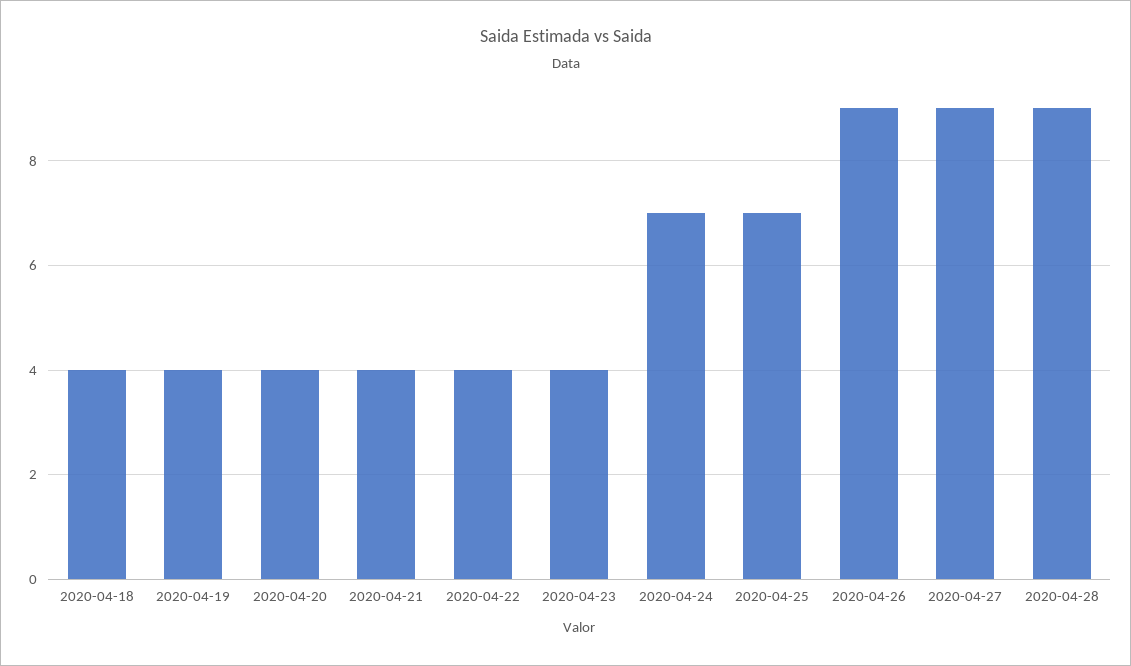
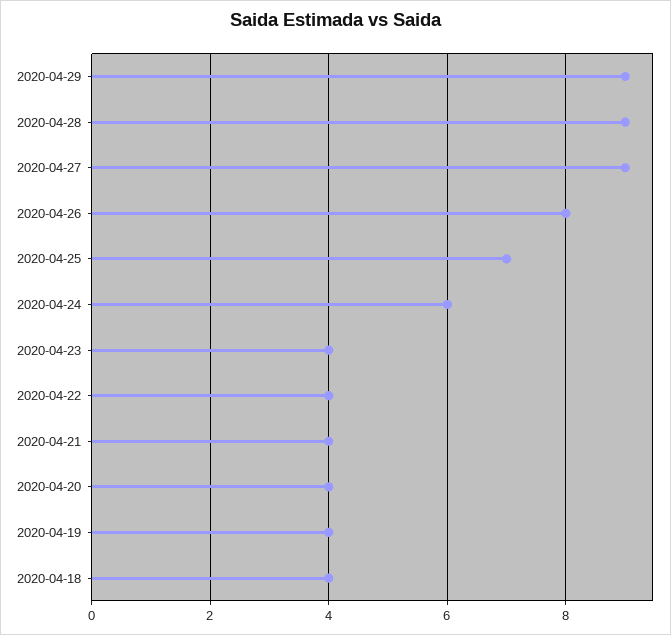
2020-04-24: 7 -> 6
2020-04-26: 9 -> 8
2020-04-29: none -> 9

